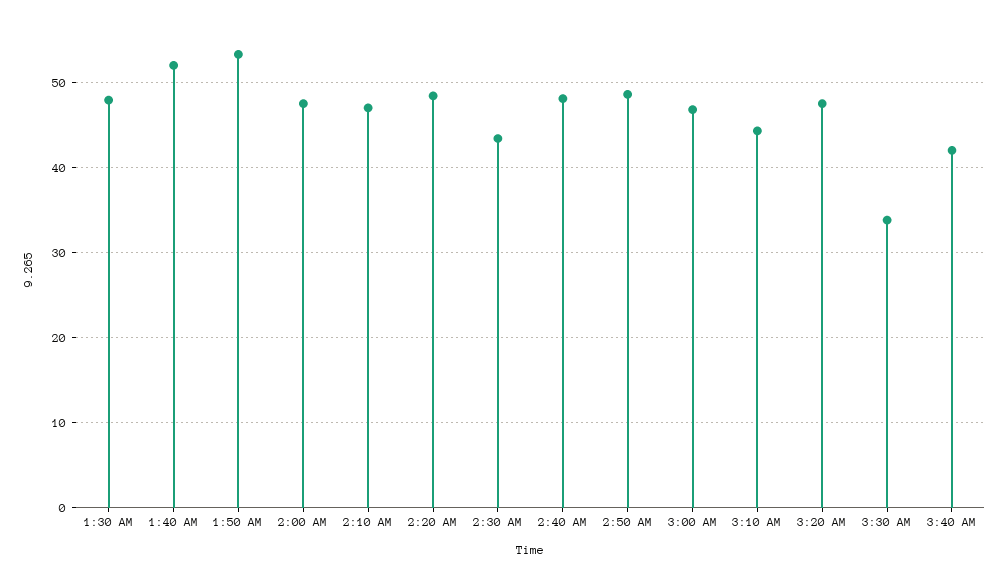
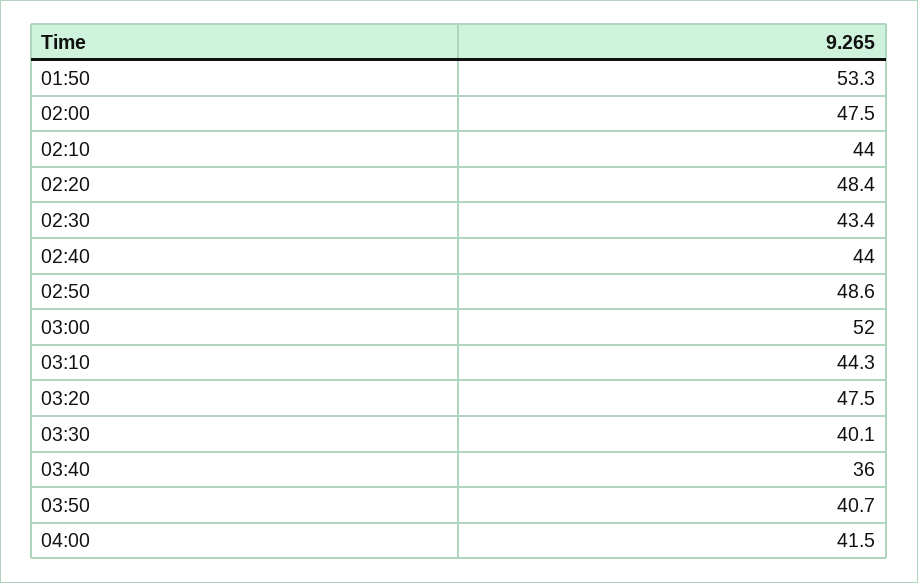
1:30 AM: 48 -> none
1:40 AM: 52 -> none
2:10 AM: 47 -> 44
2:40 AM: 48 -> 44
3:00 AM: 47 -> 52
3:30 AM: 34 -> 40.1
3:40 AM: 42 -> 36
03:50: none -> 40.7
04:00: none -> 41.5

